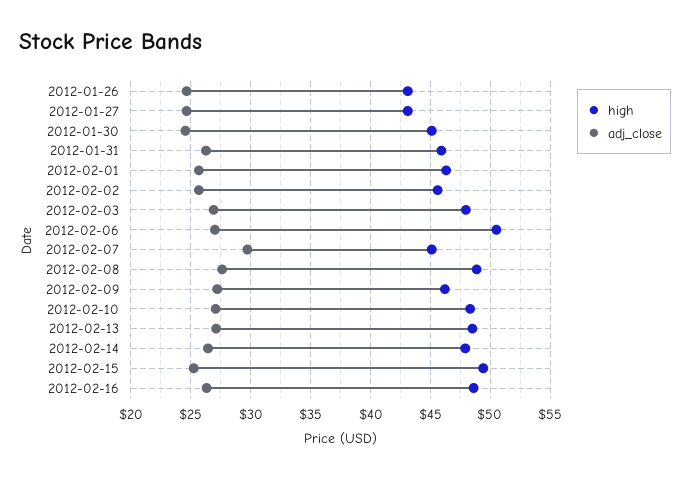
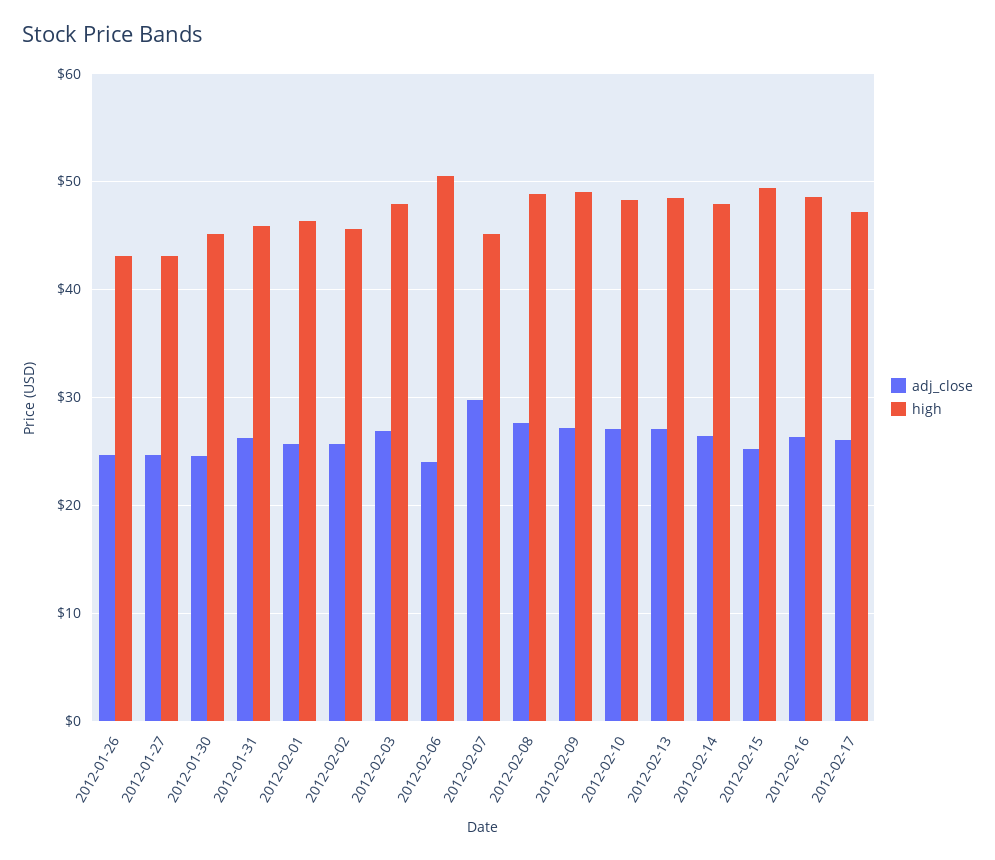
adj_close, 2012-02-06: 27 -> 24
high, 2012-02-09: 46 -> 49
adj_close, 2012-02-17: none -> 26
high, 2012-02-17: none -> 47

